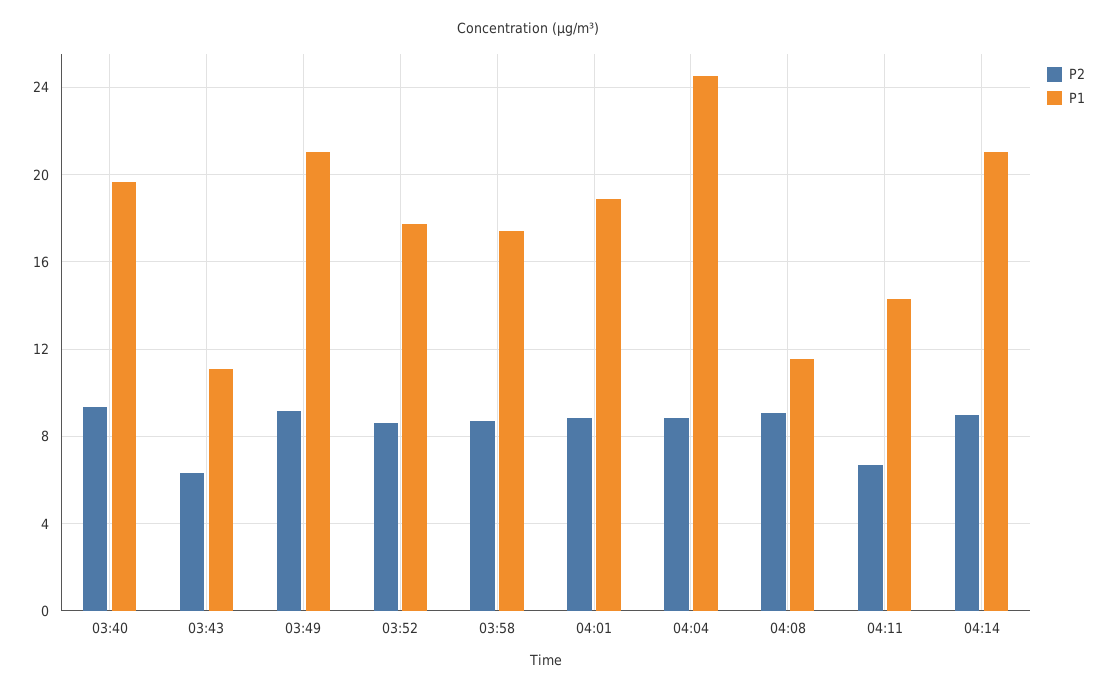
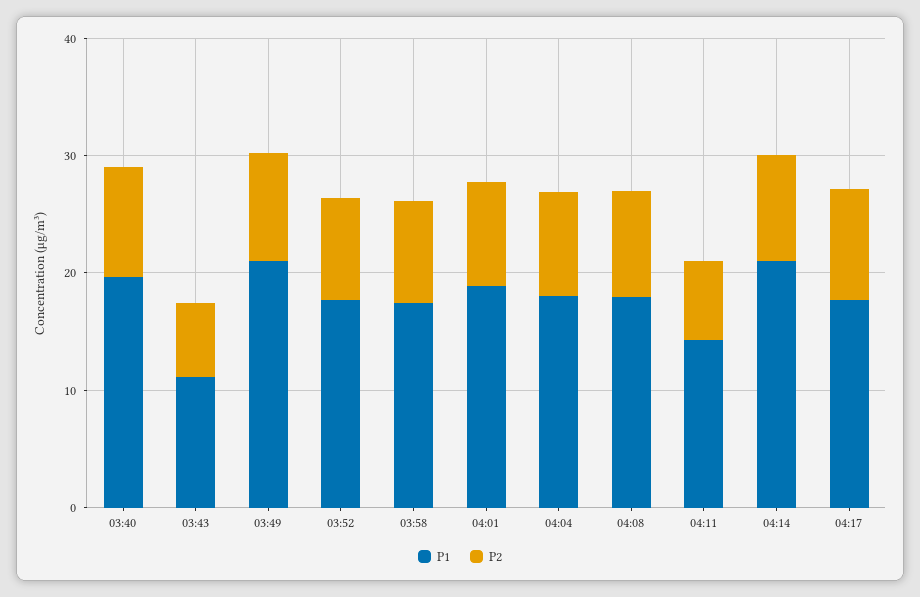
P1, 04:04: 24.5 -> 18
P1, 04:08: 11.5 -> 18
P1, 04:17: none -> 18
P2, 04:17: none -> 10

